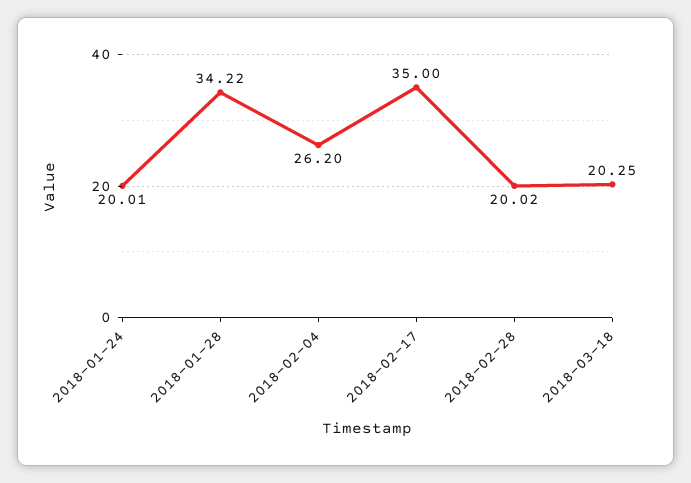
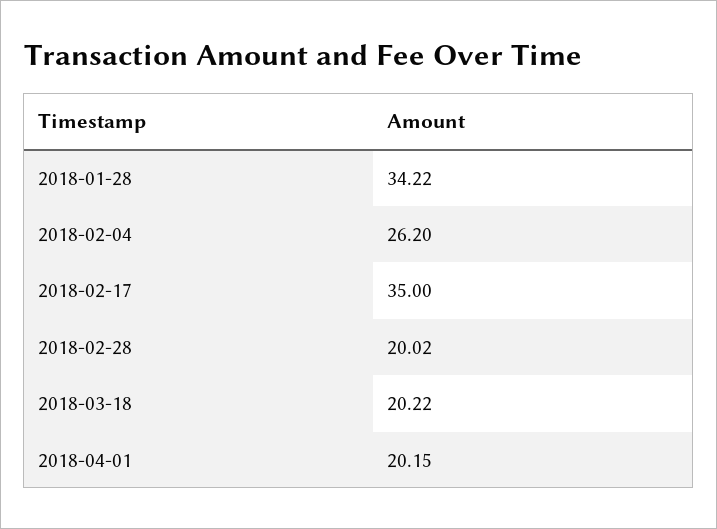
2018-01-24: 20.01 -> none
2018-03-18: 20.25 -> 20.22
2018-04-01: none -> 20.15

